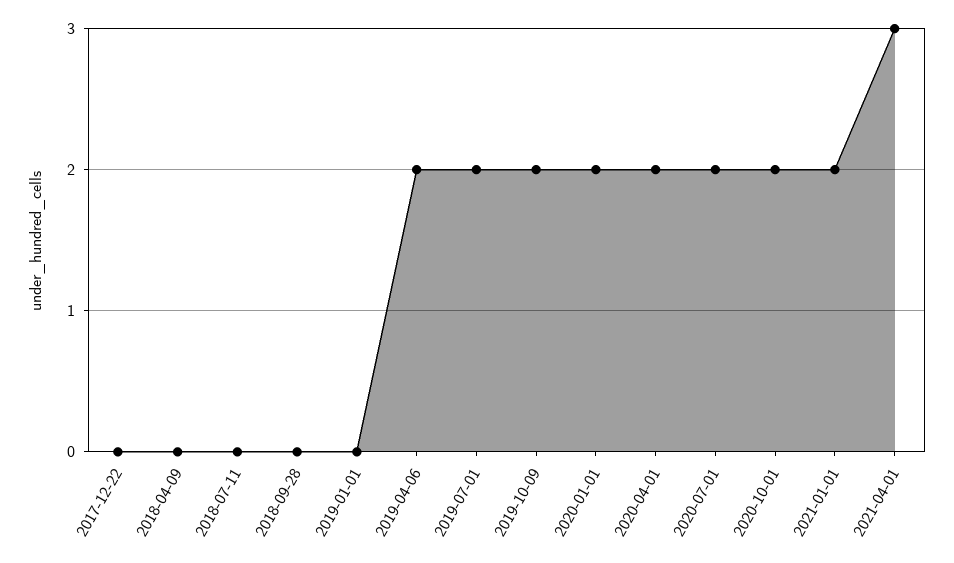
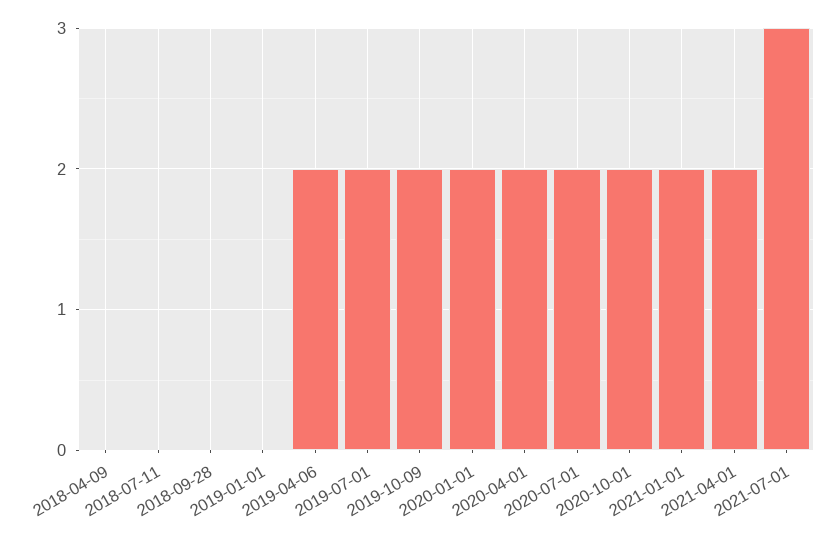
2017-12-22: 0 -> none
2021-04-01: 3 -> 2
2021-07-01: none -> 3

